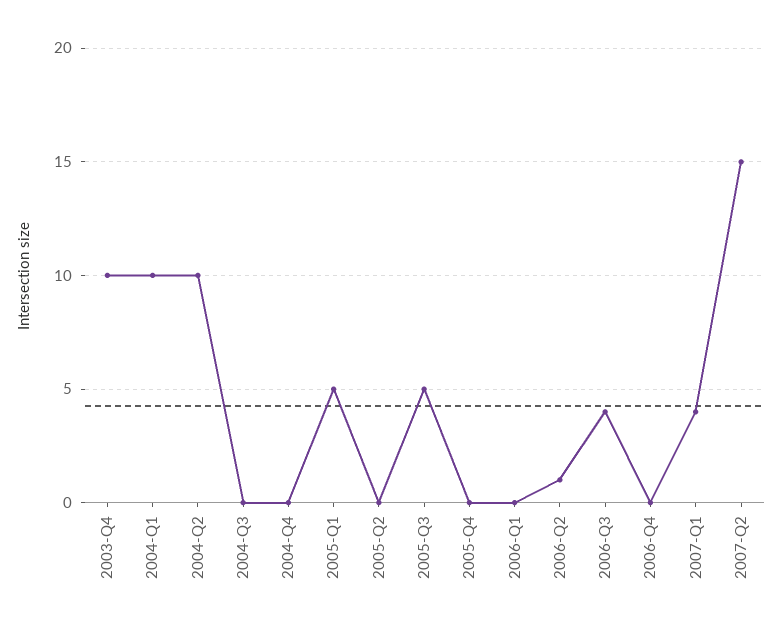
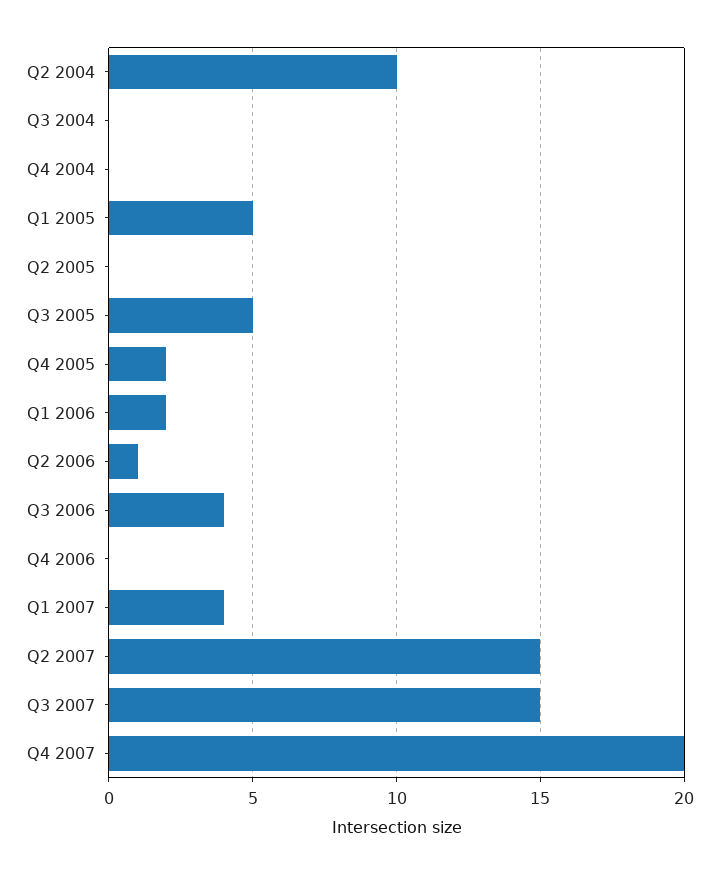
2003-Q4: 10 -> none
2004-Q1: 10 -> none
2005-Q4: 0 -> 2
2006-Q1: 0 -> 2
Q3 2007: none -> 15
Q4 2007: none -> 20

